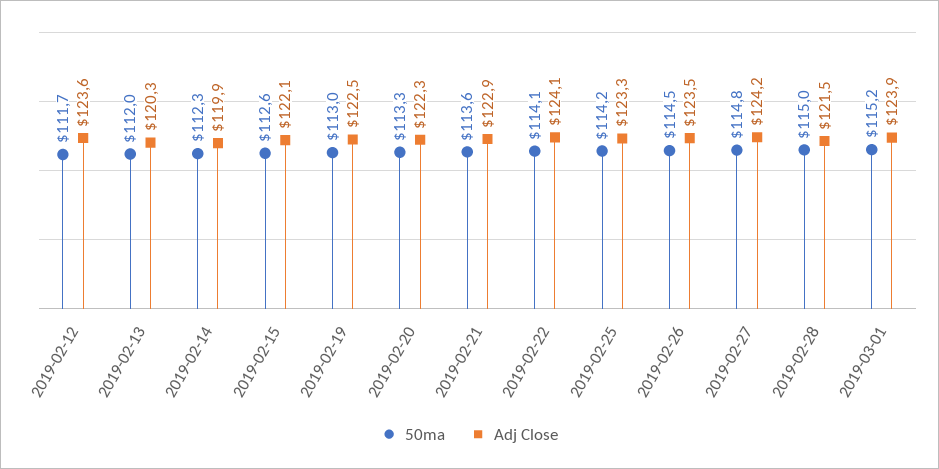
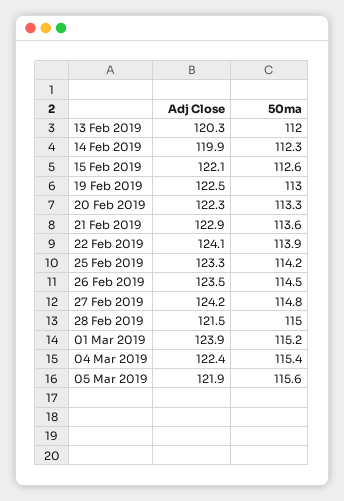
50ma, 2019-02-12: 111.7 -> none
Adj Close, 2019-02-12: 123.6 -> none
50ma, 2019-02-22: 114.1 -> 113.9
Adj Close, 04 Mar 2019: none -> 122.4
50ma, 04 Mar 2019: none -> 115.4
Adj Close, 05 Mar 2019: none -> 121.9
50ma, 05 Mar 2019: none -> 115.6

